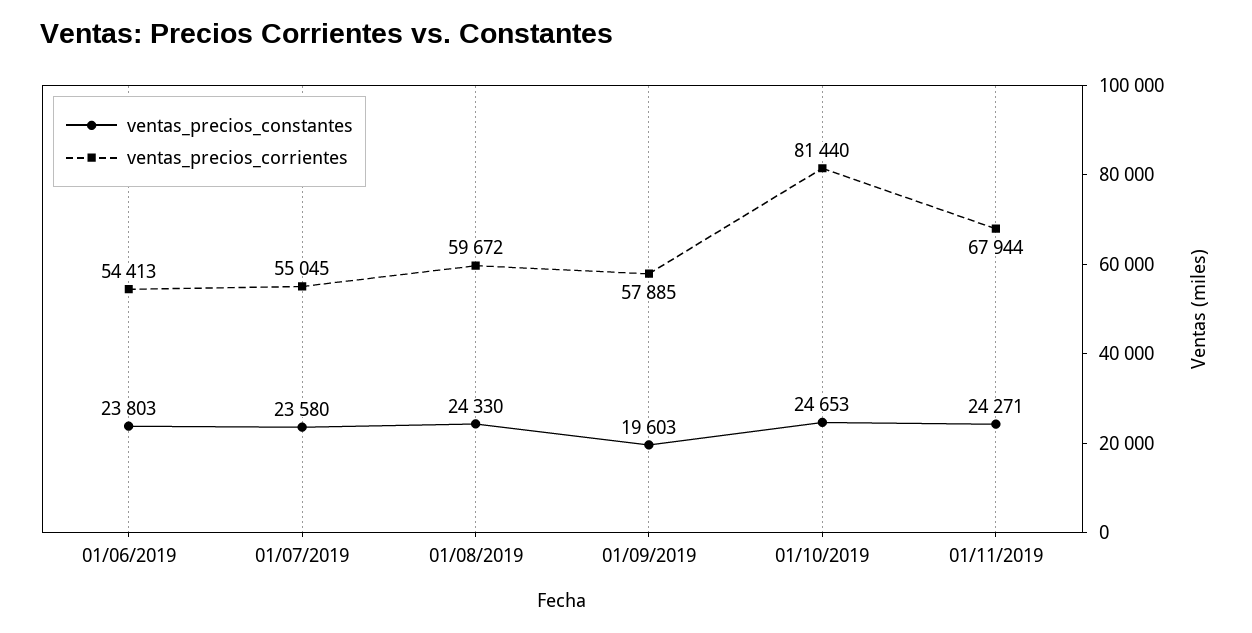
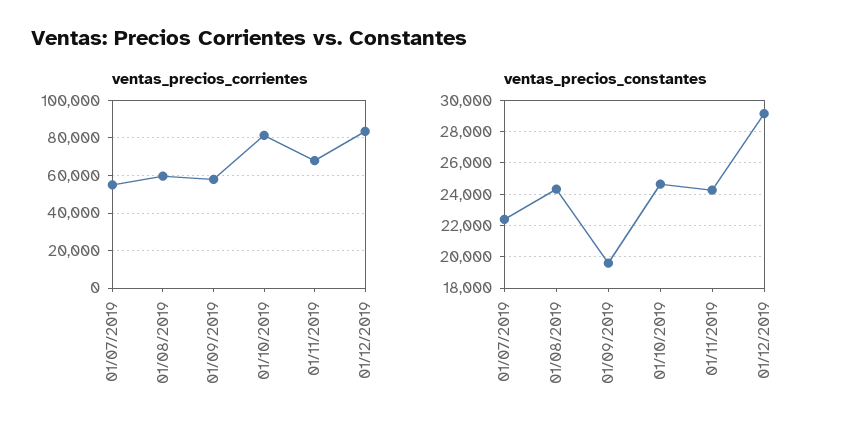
ventas_precios_constantes, 01/06/2019: 23803 -> none
ventas_precios_corrientes, 01/06/2019: 54413 -> none
ventas_precios_constantes, 01/07/2019: 23580 -> 22500
ventas_precios_corrientes, 01/12/2019: none -> 85000
ventas_precios_constantes, 01/12/2019: none -> 29000

